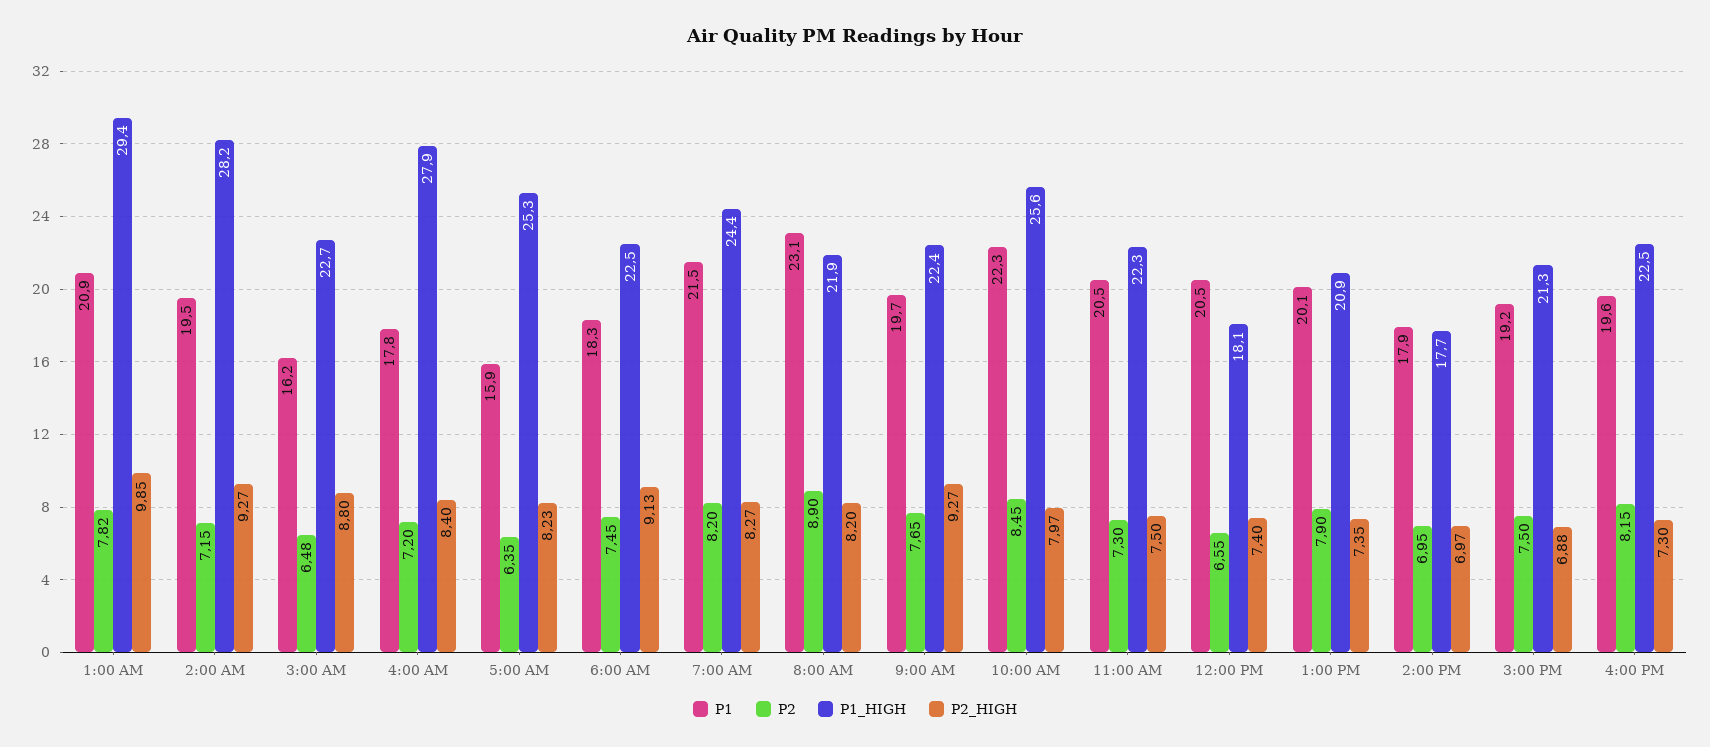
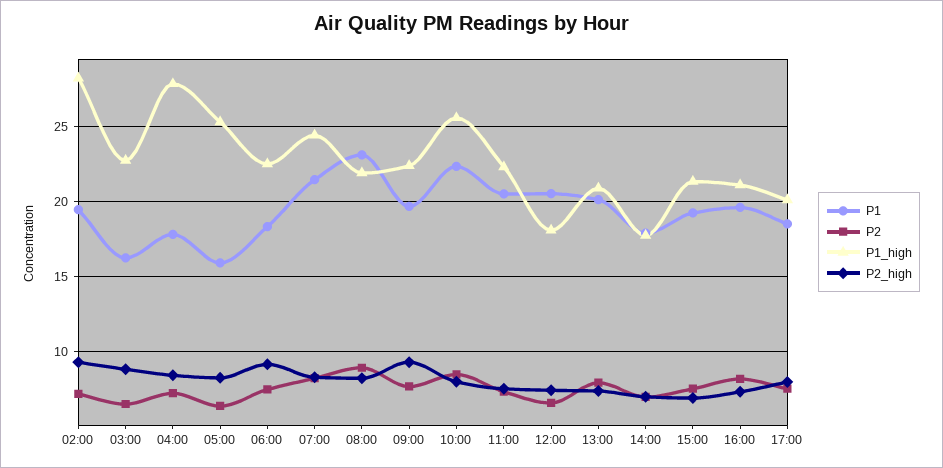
P1, 1:00 AM: 20.9 -> none
P2, 1:00 AM: 7.82 -> none
P1_HIGH, 1:00 AM: 29.4 -> none
P2_HIGH, 1:00 AM: 9.85 -> none
P1_HIGH, 4:00 PM: 22.5 -> 21
P1, 17:00: none -> 18.5
P2, 17:00: none -> 7.5
P1_HIGH, 17:00: none -> 20
P2_HIGH, 17:00: none -> 8

